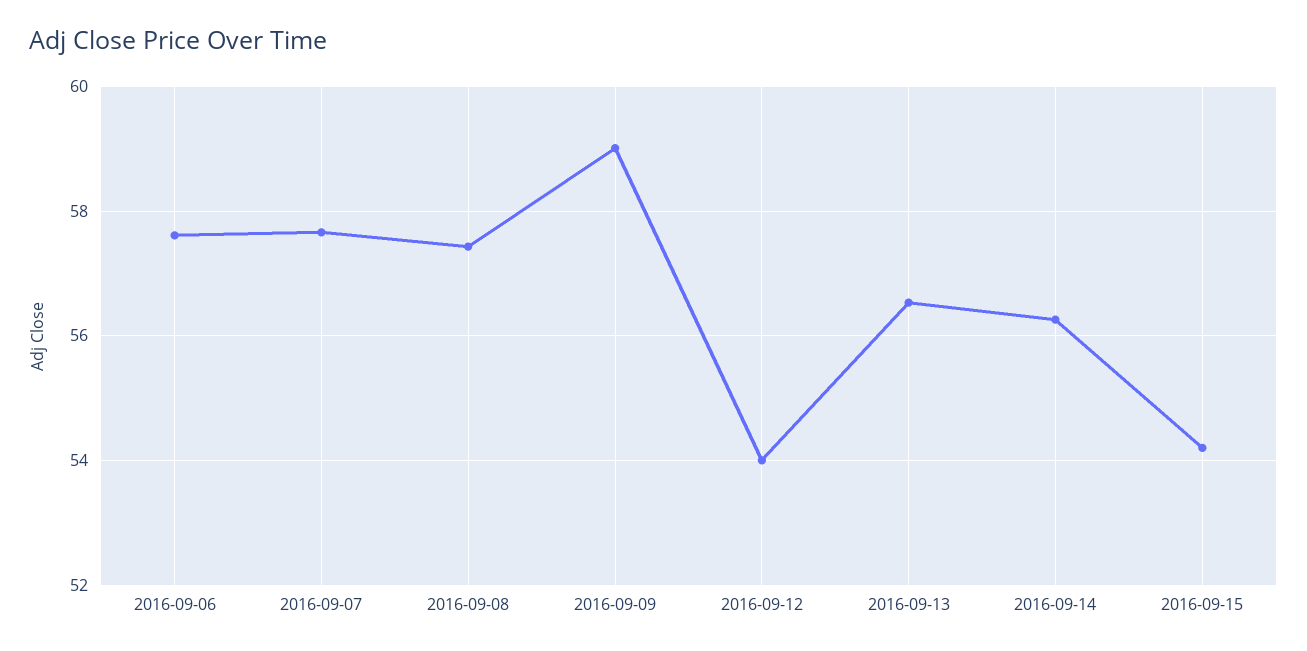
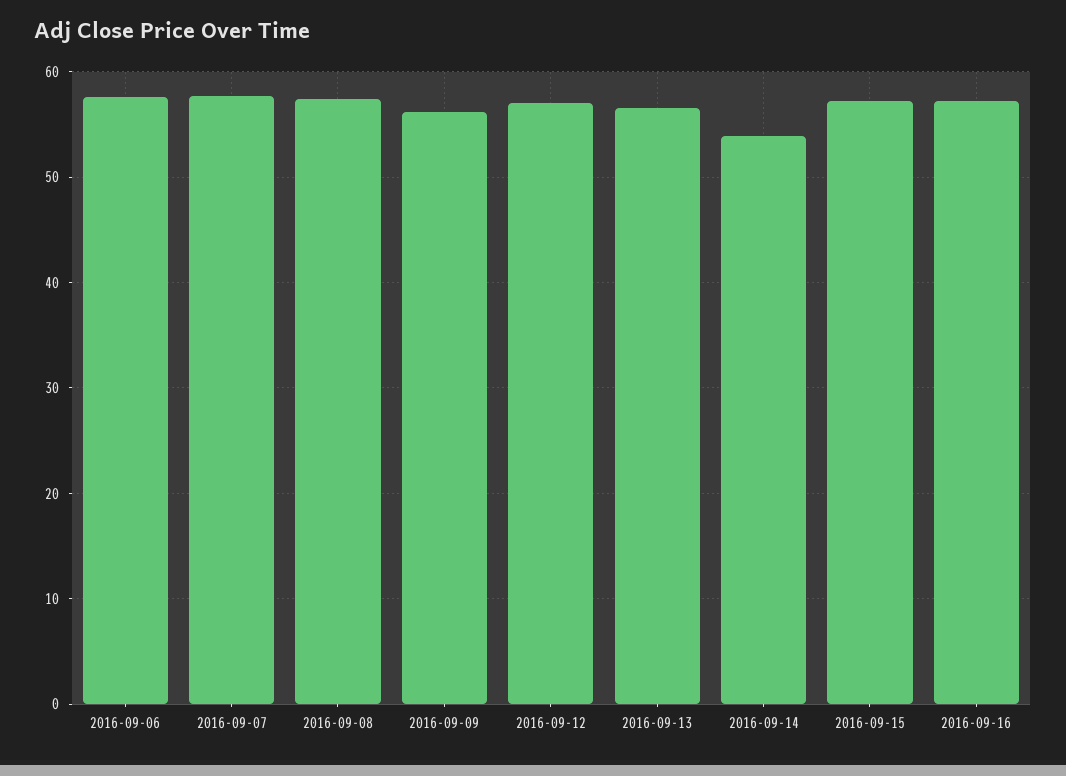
2016-09-09: 59 -> 56
2016-09-12: 54 -> 57
2016-09-14: 56.2 -> 54
2016-09-15: 54.2 -> 57
2016-09-16: none -> 57

